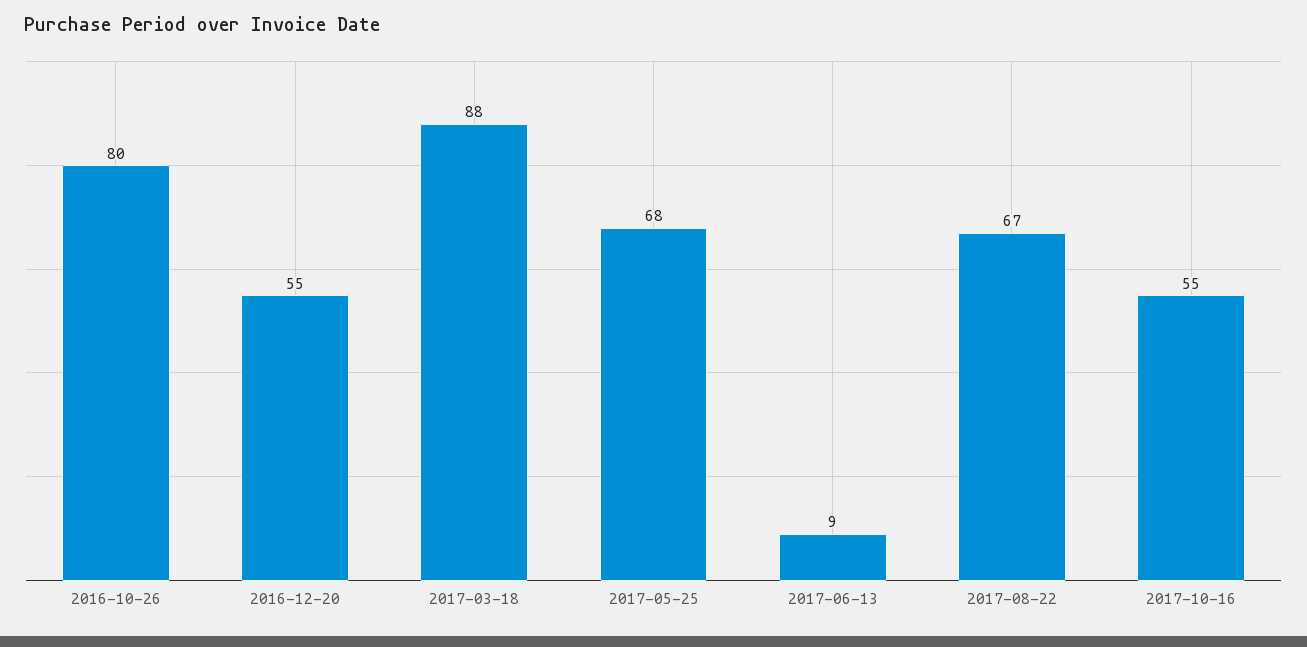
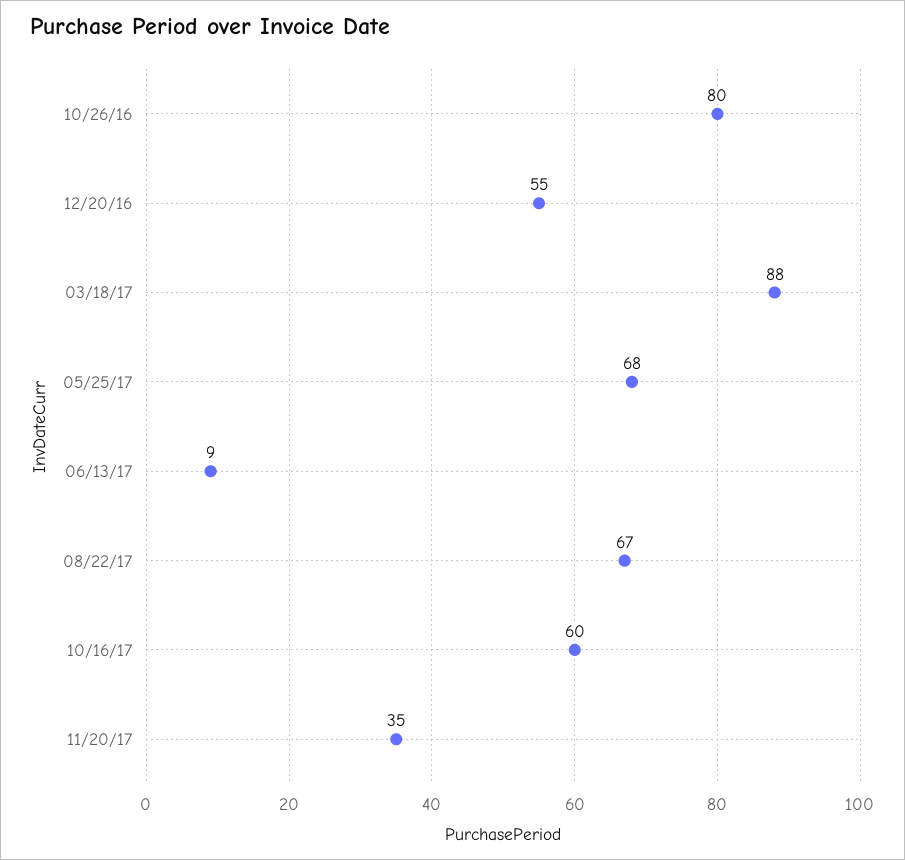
2017-10-16: 55 -> 60
11/20/17: none -> 35

